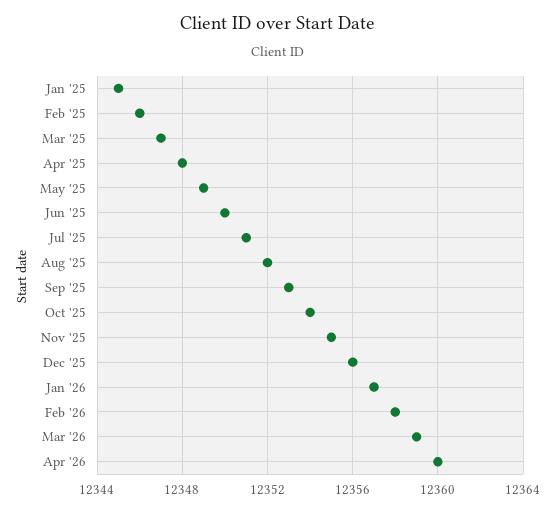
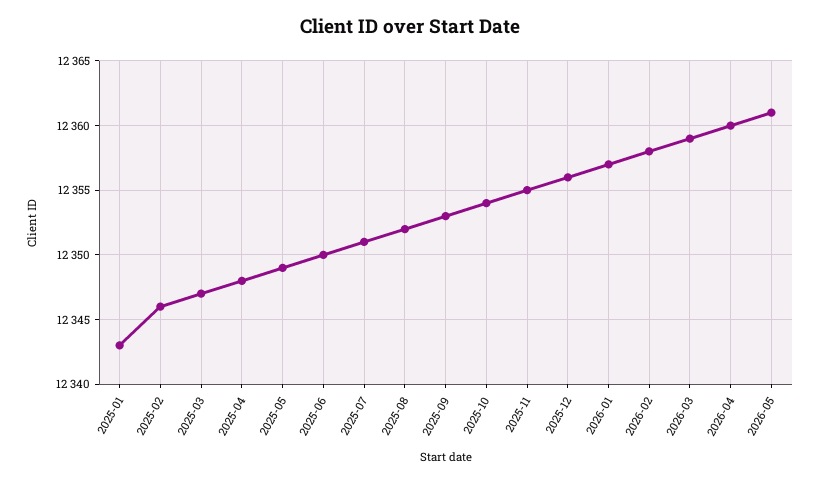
Jan '25: 12345 -> 12343
2026-05: none -> 12361

